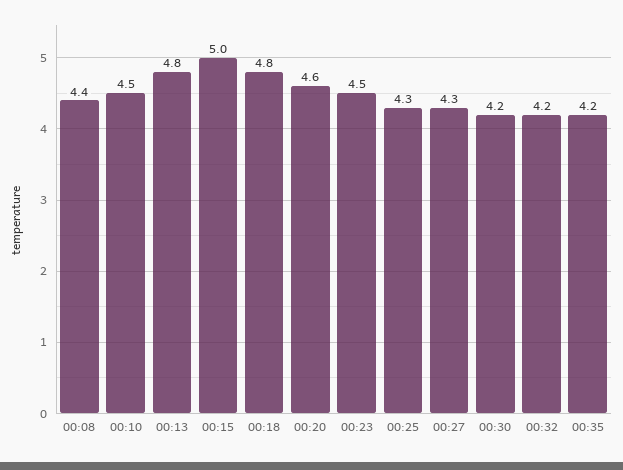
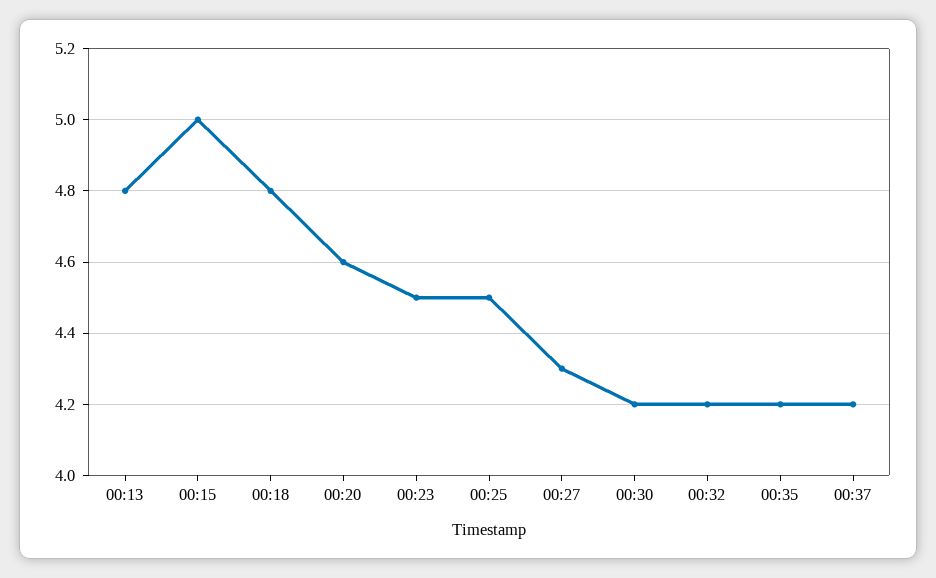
00:08: 4.4 -> none
00:10: 4.5 -> none
00:25: 4.3 -> 4.5
00:37: none -> 4.2

